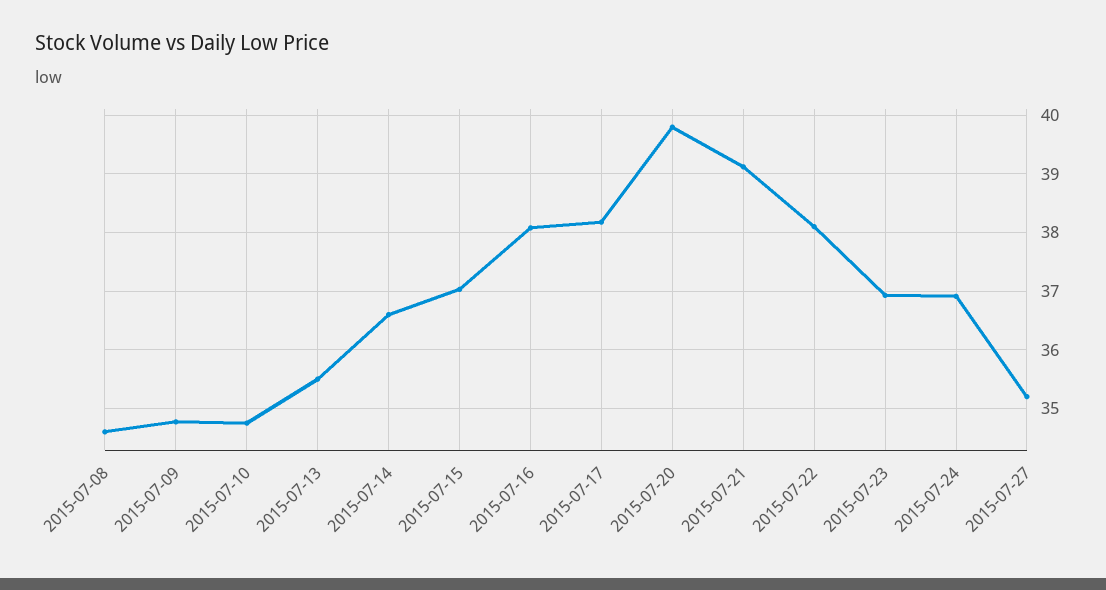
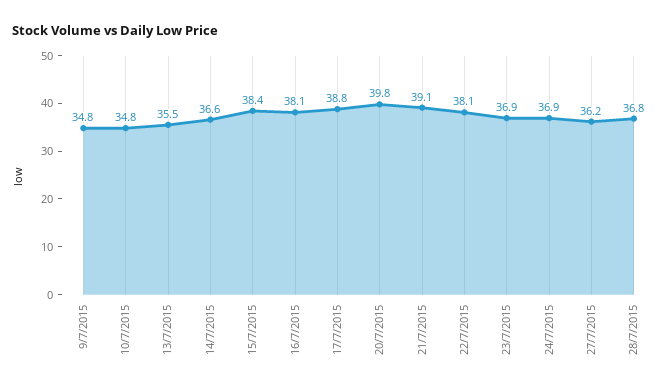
2015-07-08: 34.6 -> none
2015-07-15: 37 -> 38.4
2015-07-17: 38.2 -> 38.8
2015-07-27: 35.2 -> 36.2
28/7/2015: none -> 36.8

